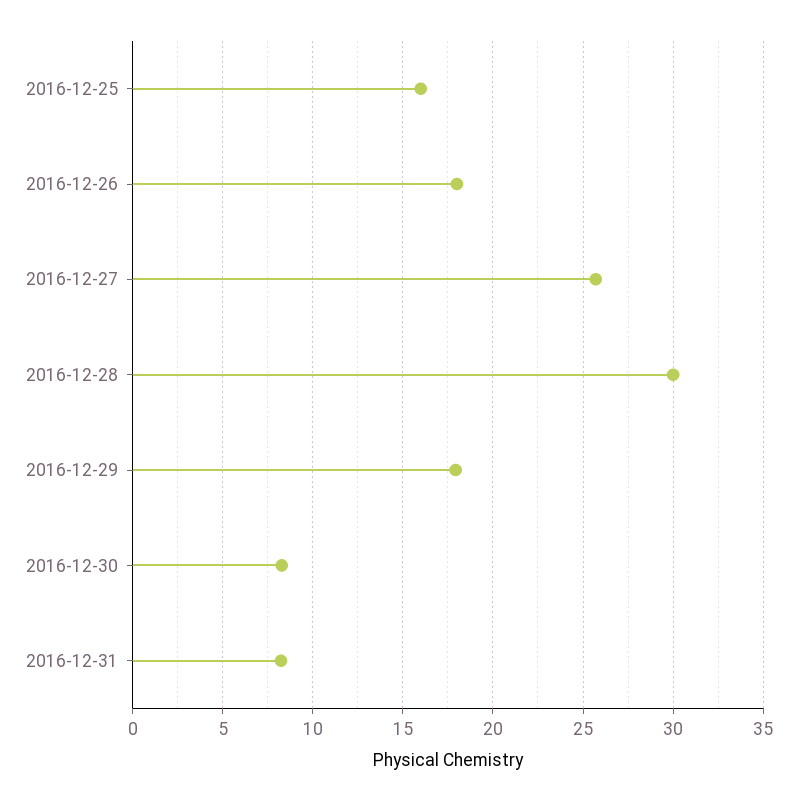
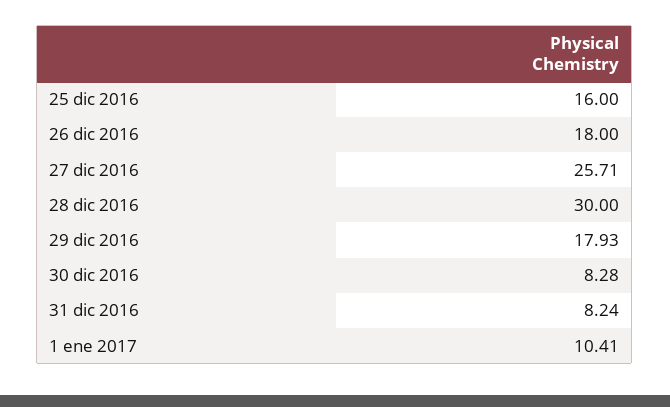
1 ene 2017: none -> 10.41

